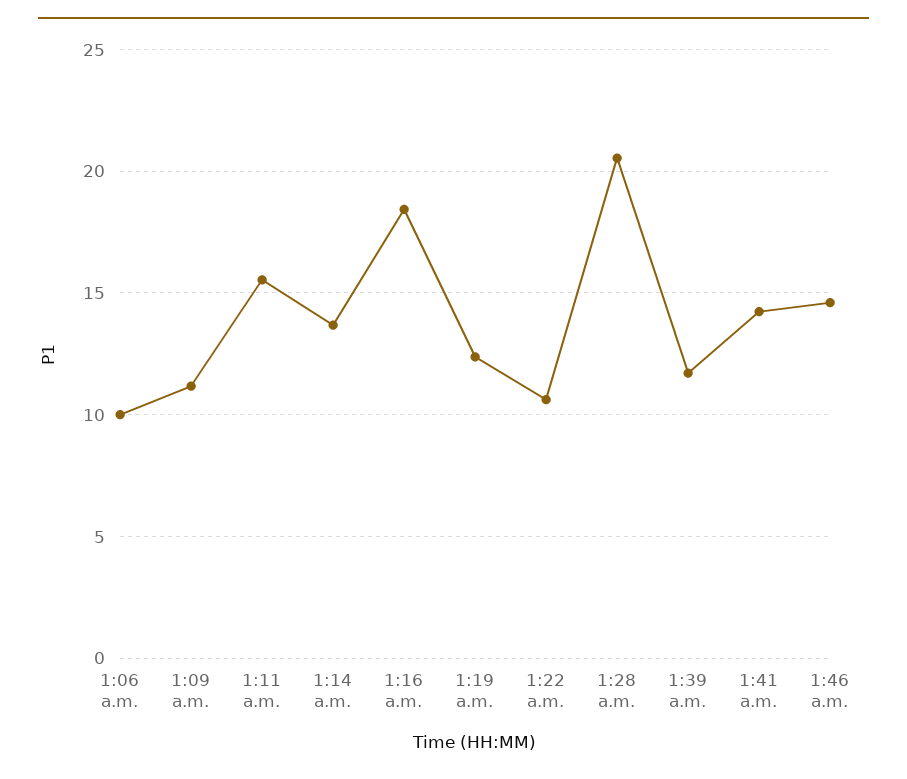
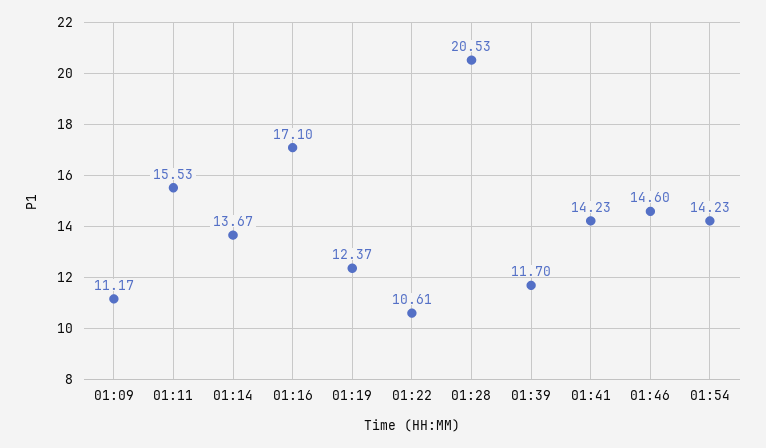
1:06 a.m.: 10 -> none
1:16 a.m.: 18.5 -> 17.1
01:54: none -> 14.23

